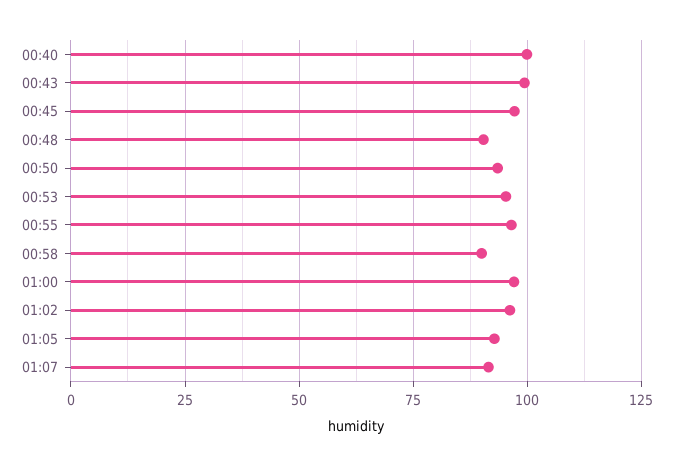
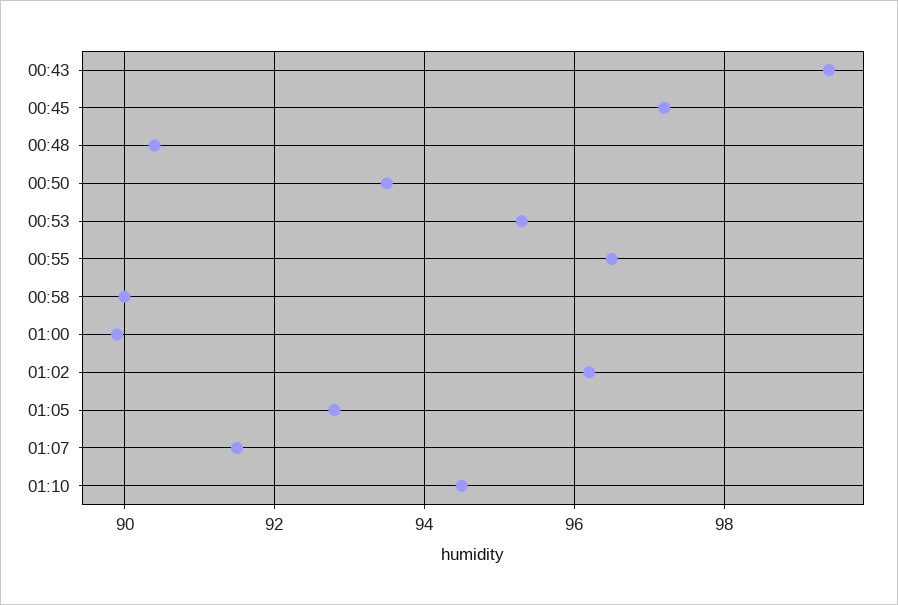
00:40: 100 -> none
01:00: 97.5 -> 90
01:10: none -> 94.5

